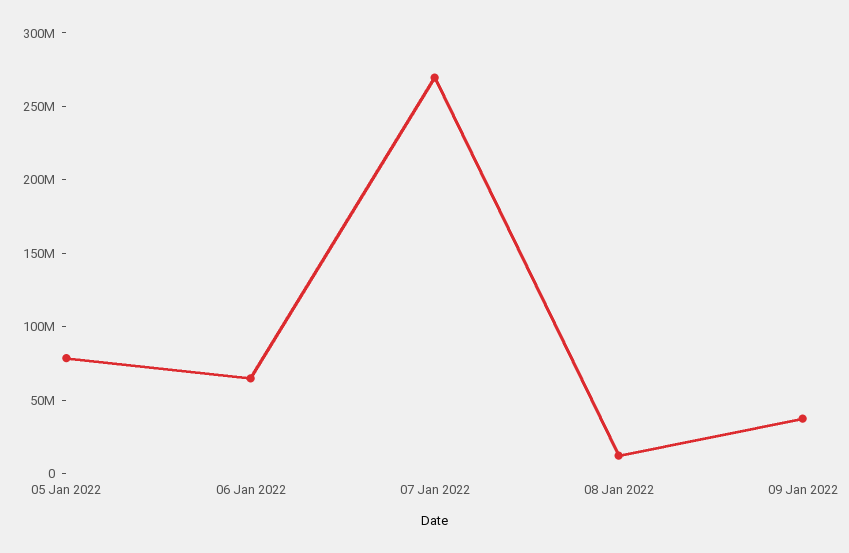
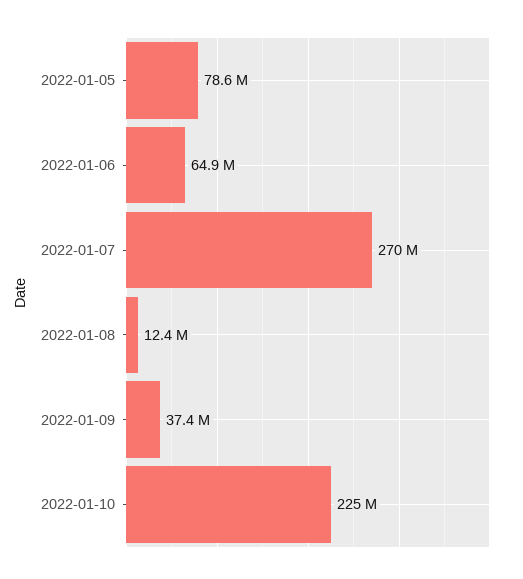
2022-01-10: none -> 225000000

